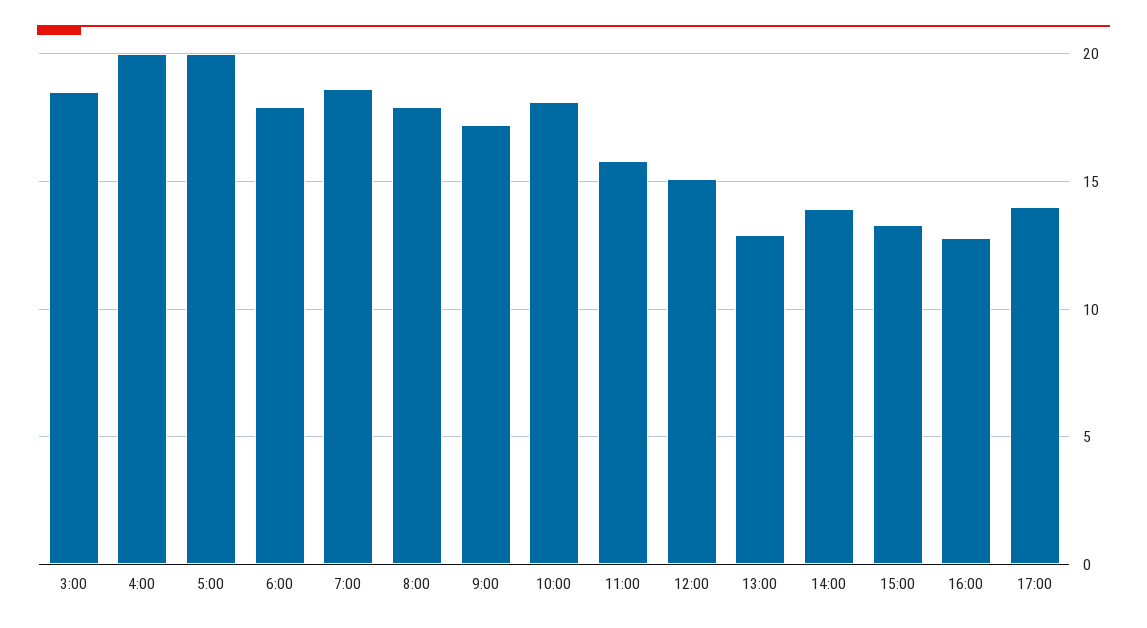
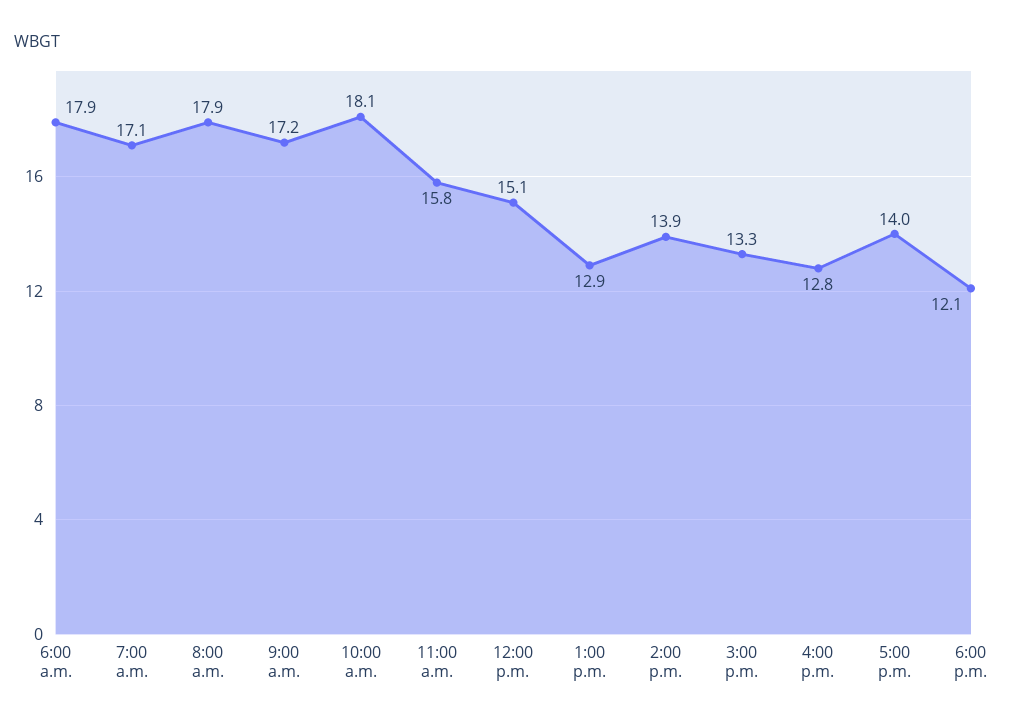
3:00: 18.5 -> none
4:00: 20 -> none
5:00: 20 -> none
7:00: 18.5 -> 17.1
6:00 p.m.: none -> 12.1

